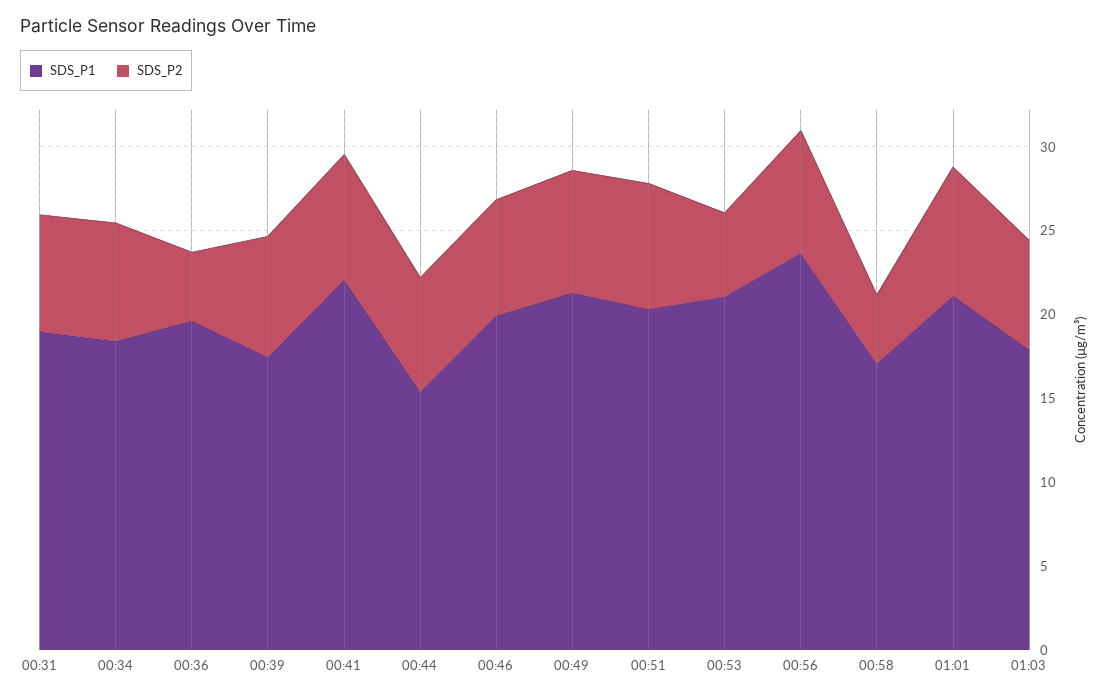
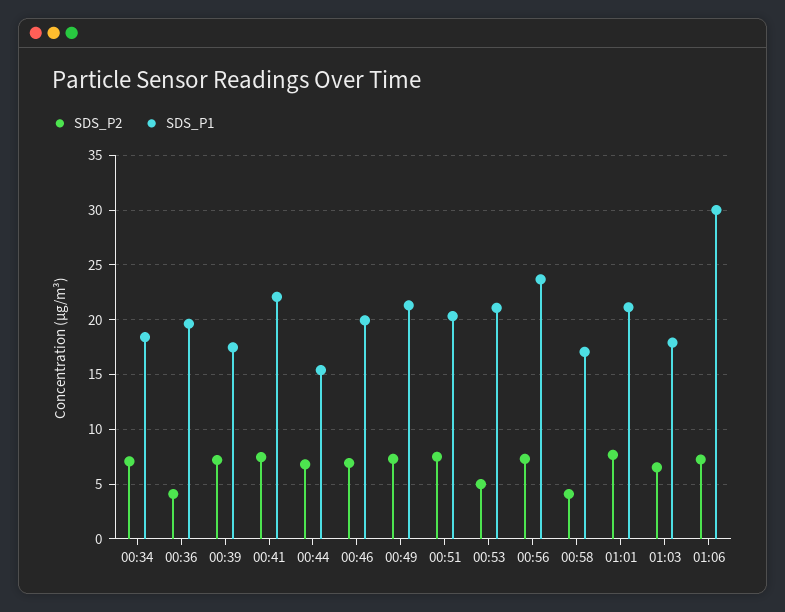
SDS_P1, 00:31: 19 -> none
SDS_P2, 00:31: 7 -> none
SDS_P2, 01:06: none -> 7
SDS_P1, 01:06: none -> 30

